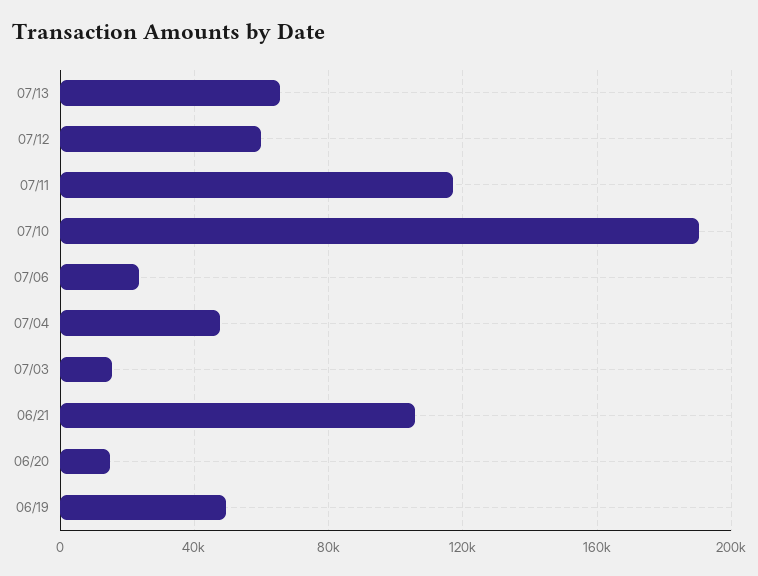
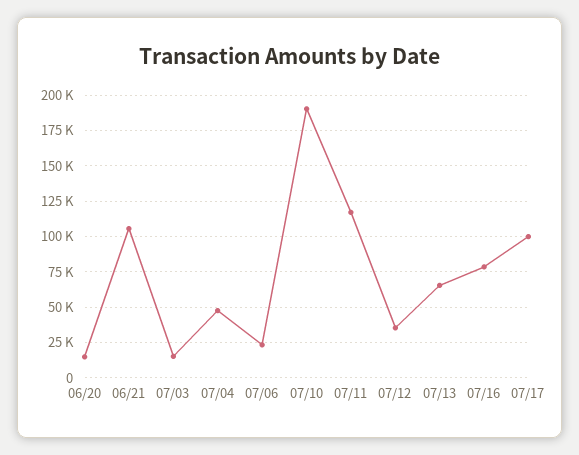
07/12: 60000 -> 35000
06/19: 50000 -> none
07/16: none -> 80000
07/17: none -> 100000

